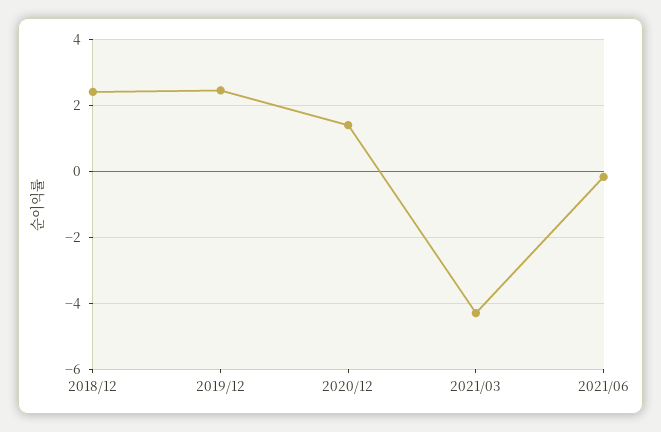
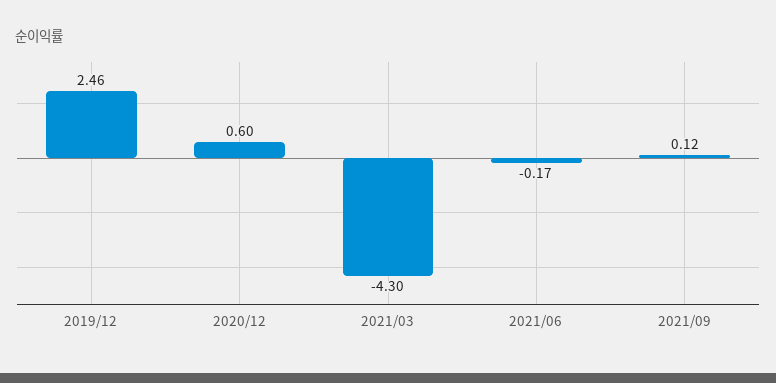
2018/12: 2.4 -> none
2020/12: 1.4 -> 0.6
2021/09: none -> 0.12

